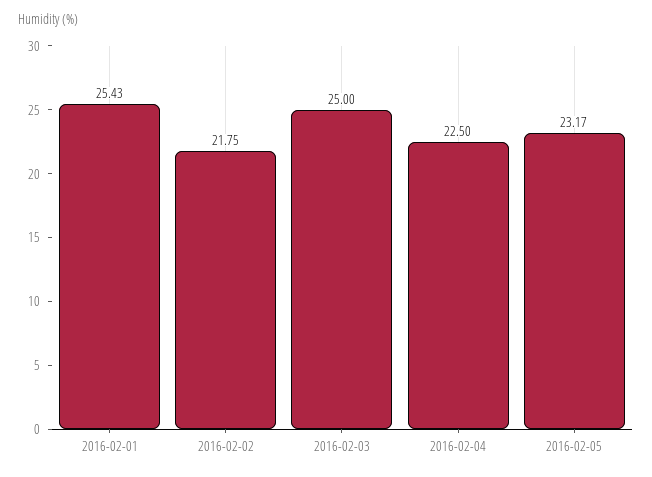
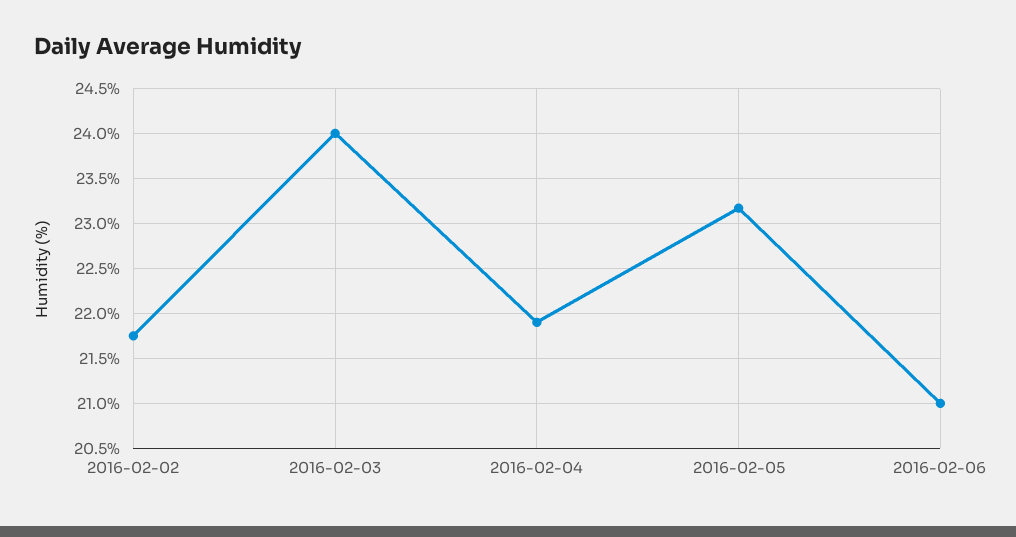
2016-02-01: 25.43 -> none
2016-02-03: 25 -> 24
2016-02-04: 22.5 -> 21.9
2016-02-06: none -> 21

